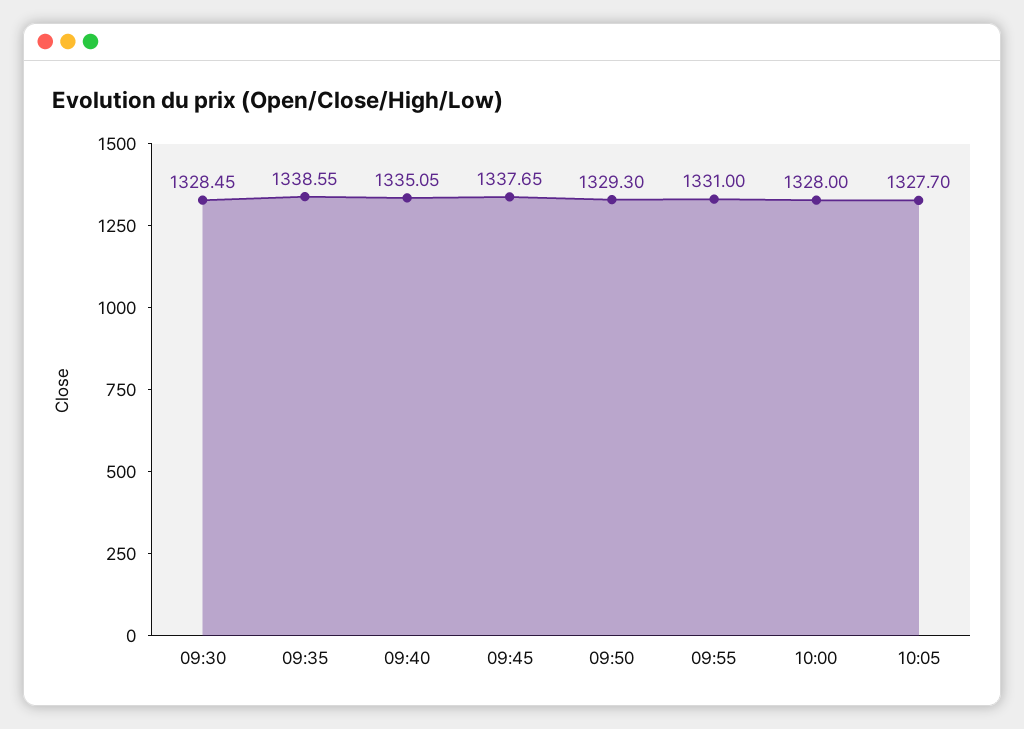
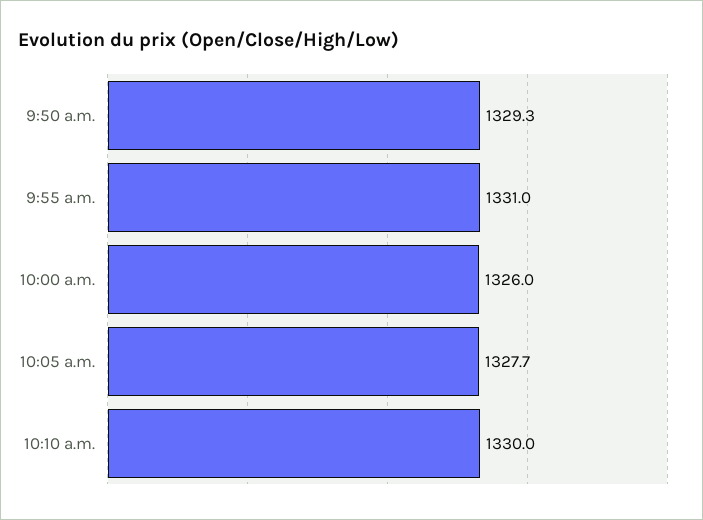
09:30: 1328.45 -> none
09:35: 1338.55 -> none
09:40: 1335.05 -> none
09:45: 1337.65 -> none
10:00: 1328 -> 1326
10:10 a.m.: none -> 1330

